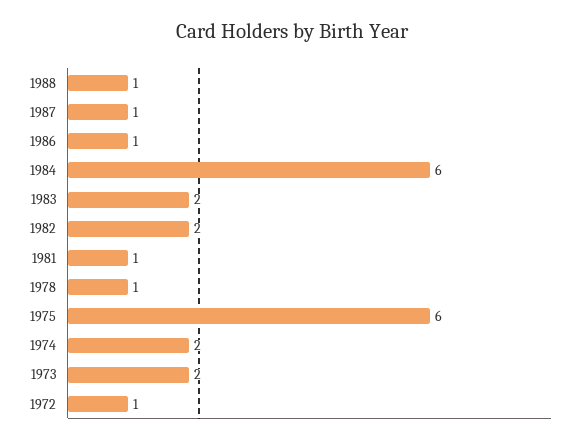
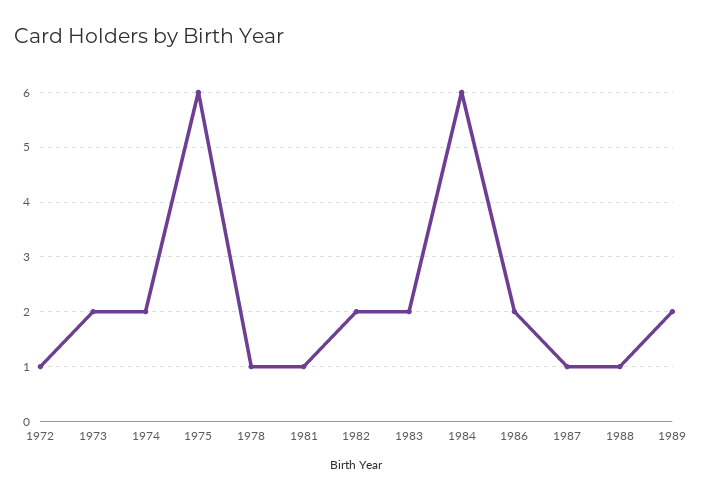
1986: 1 -> 2
1989: none -> 2

